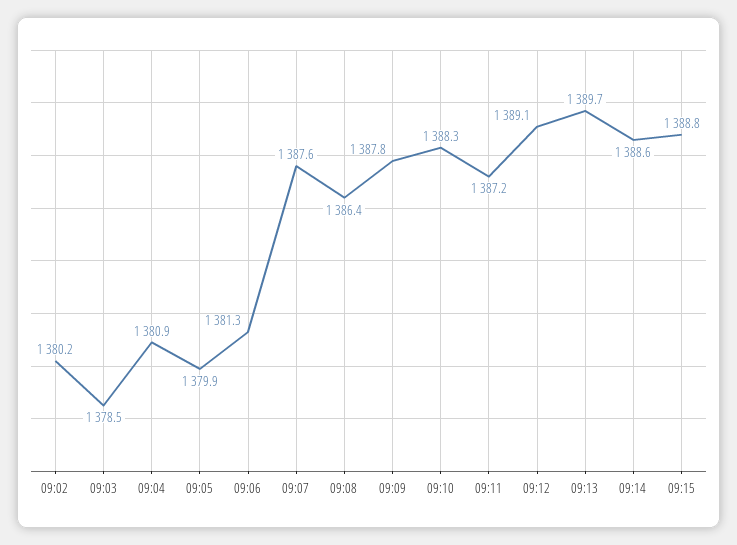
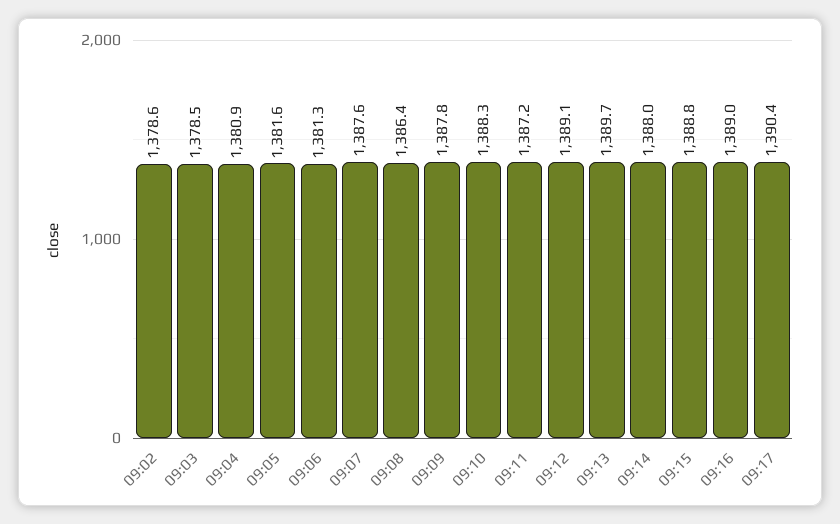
09:02: 1380.2 -> 1378.6
09:05: 1379.9 -> 1381.6
09:14: 1388.6 -> 1388
09:16: none -> 1389
09:17: none -> 1390.4

